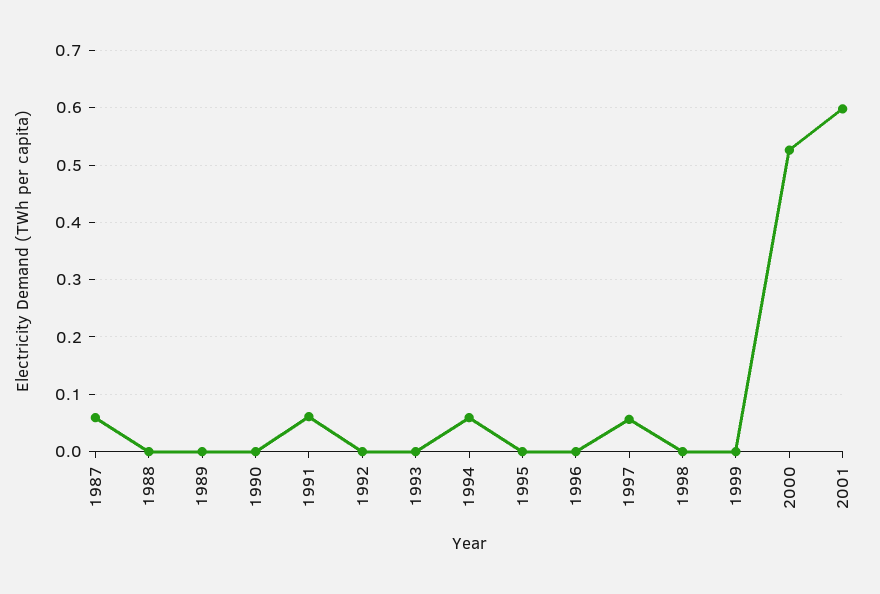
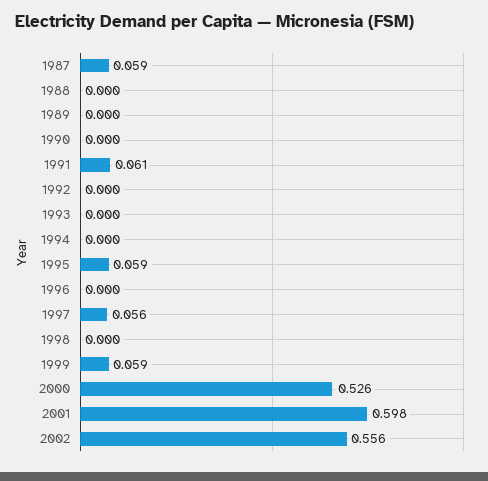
1994: 0.06 -> 0
1995: 0 -> 0.059
1999: 0 -> 0.059
2002: none -> 0.556

